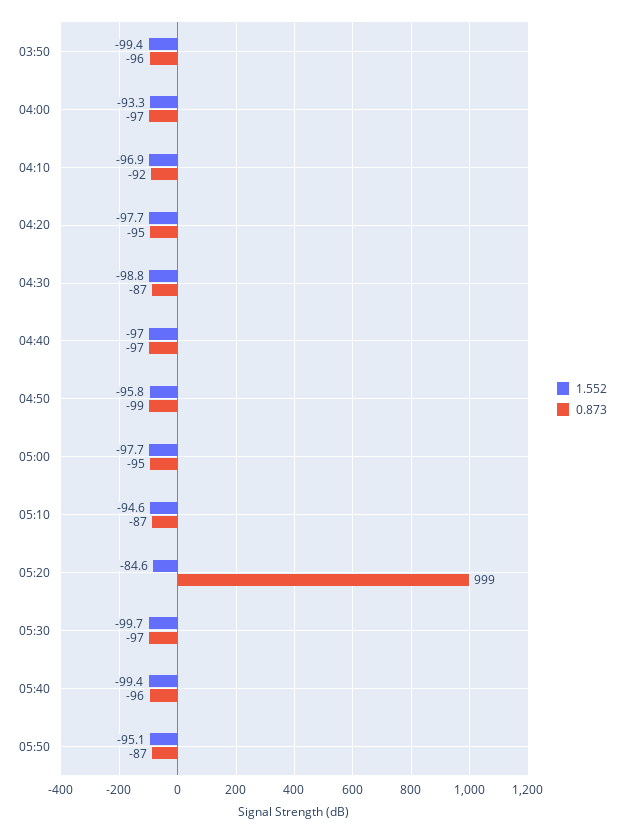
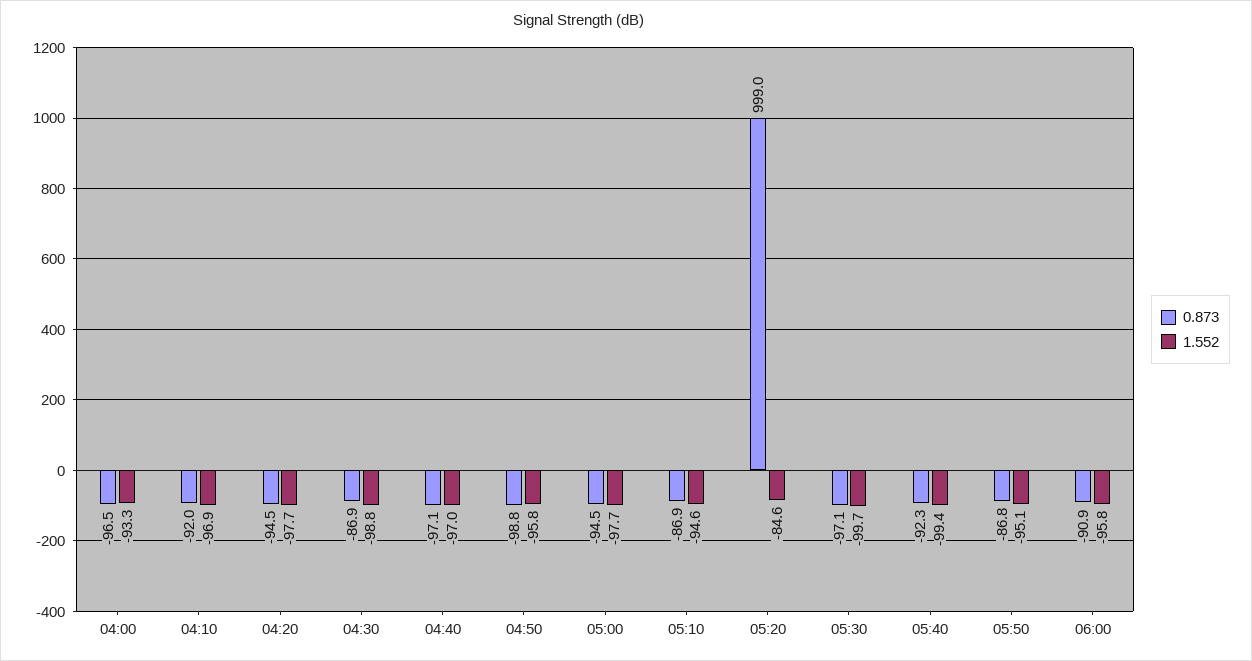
1.552, 03:50: -99.4 -> none
0.873, 03:50: -96 -> none
0.873, 05:40: -96 -> -92.3
0.873, 06:00: none -> -90.9
1.552, 06:00: none -> -95.8

